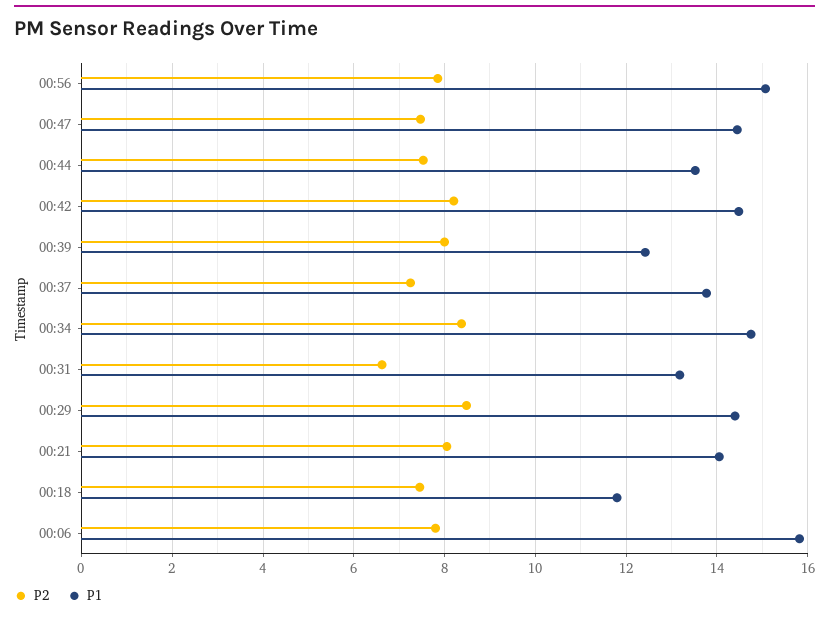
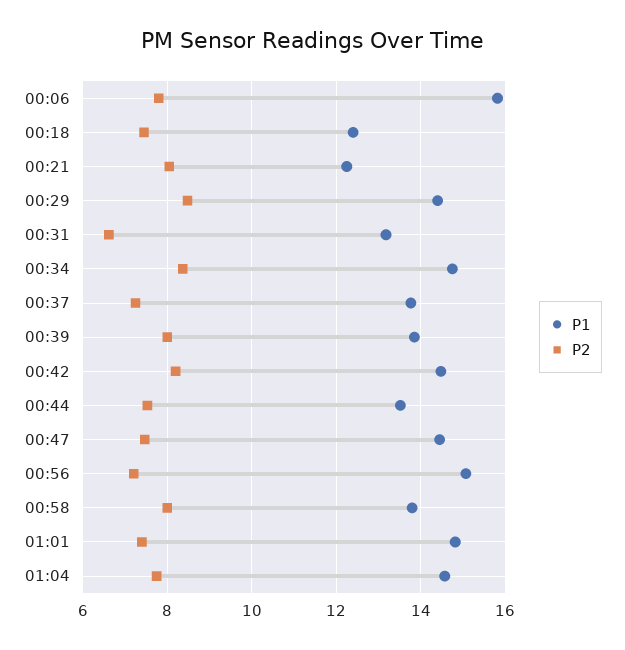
P2, 00:56: 7.8 -> 7.2
P1, 00:39: 12.4 -> 13.8
P1, 00:21: 14 -> 12.2
P1, 00:18: 11.8 -> 12.4
P1, 00:58: none -> 13.8
P2, 00:58: none -> 8
P1, 01:01: none -> 14.8
P2, 01:01: none -> 7.4
P1, 01:04: none -> 14.6
P2, 01:04: none -> 7.8

